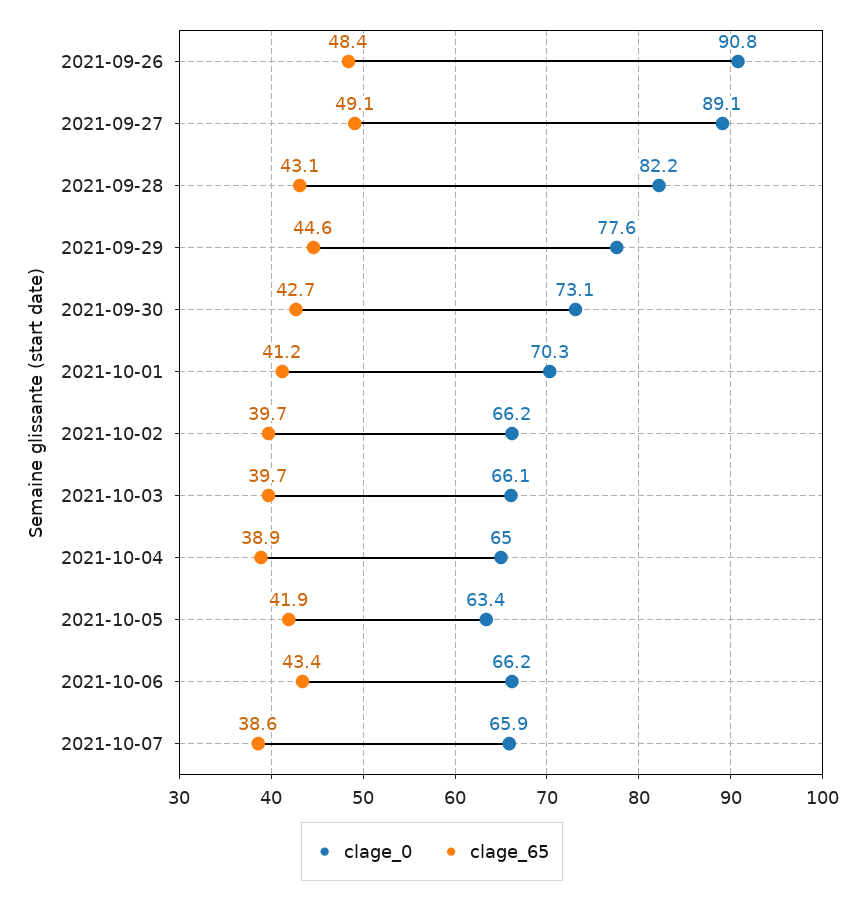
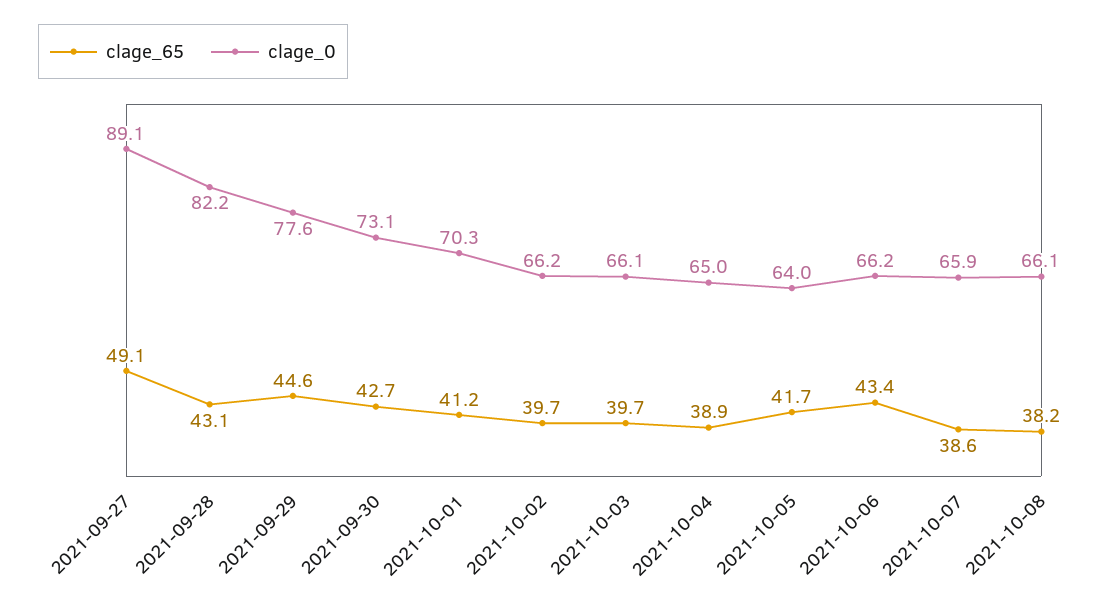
clage_0, 2021-09-26: 90.8 -> none
clage_65, 2021-09-26: 48.4 -> none
clage_0, 2021-10-05: 63.4 -> 64
clage_65, 2021-10-05: 41.9 -> 41.7
clage_65, 2021-10-08: none -> 38.2
clage_0, 2021-10-08: none -> 66.1

